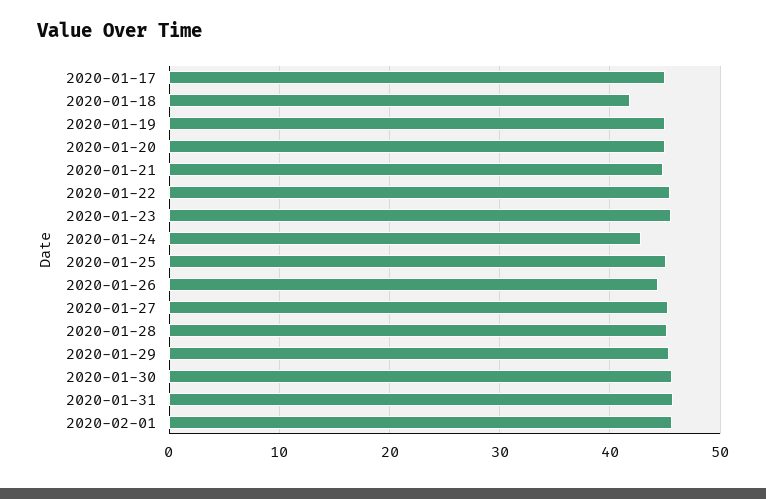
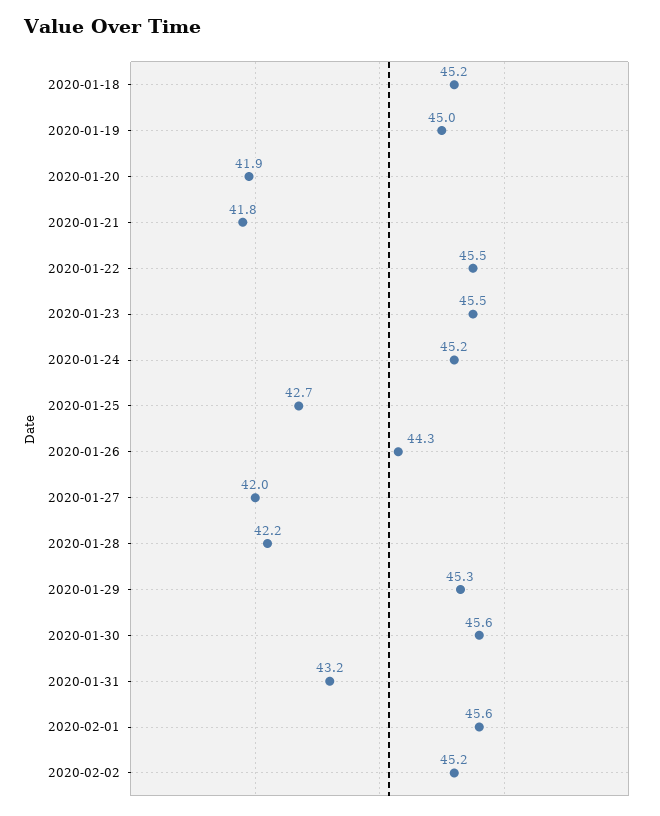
2020-01-17: 45 -> none
2020-01-18: 42 -> 45.2
2020-01-20: 45 -> 41.9
2020-01-21: 45 -> 41.8
2020-01-24: 43 -> 45.2
2020-01-25: 45 -> 42.7
2020-01-27: 45 -> 42
2020-01-28: 45 -> 42.2
2020-01-31: 46 -> 43.2
2020-02-02: none -> 45.2

